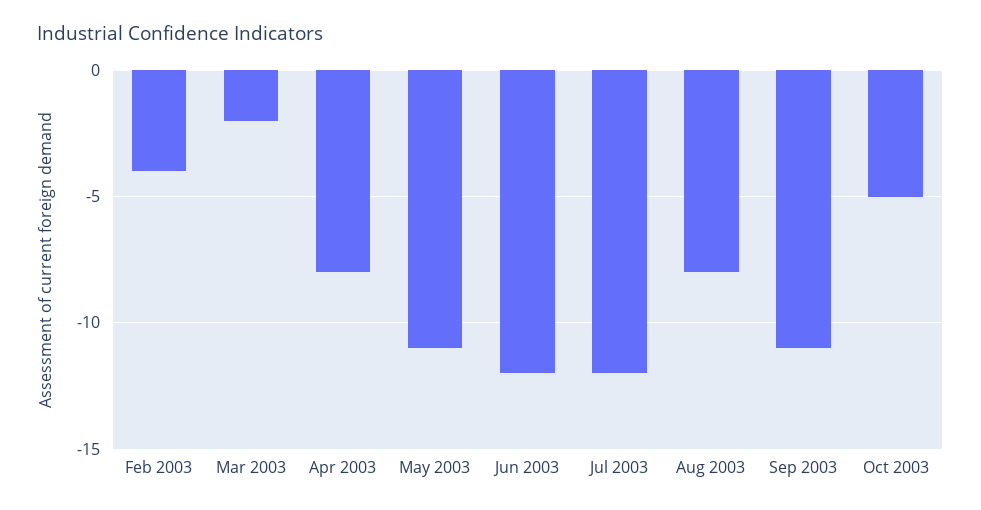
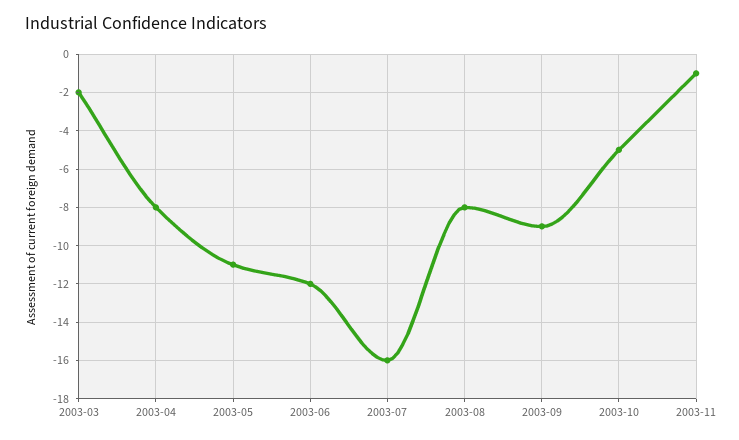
Feb 2003: -4 -> none
Jul 2003: -12 -> -16
Sep 2003: -11 -> -9
2003-11: none -> -1

